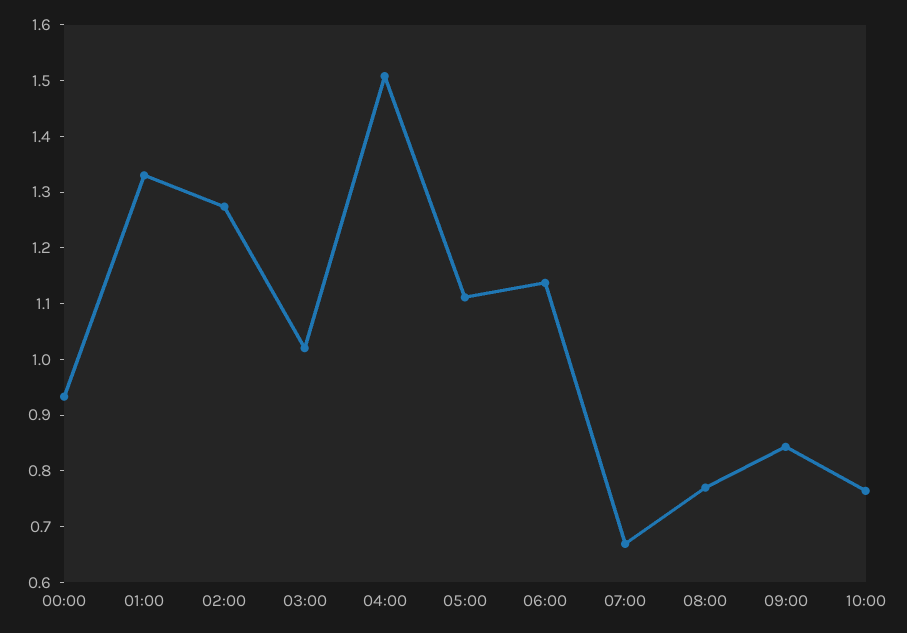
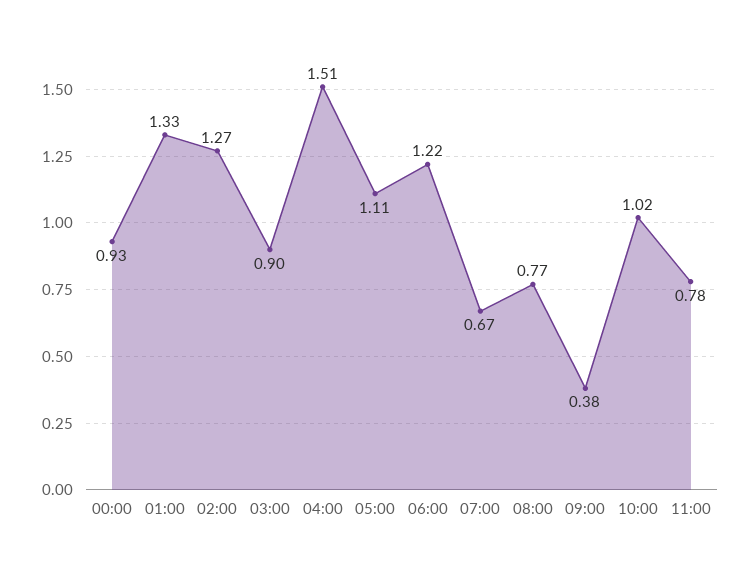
03:00: 1.02 -> 0.9
06:00: 1.14 -> 1.22
09:00: 0.84 -> 0.38
10:00: 0.76 -> 1.02
11:00: none -> 0.78

